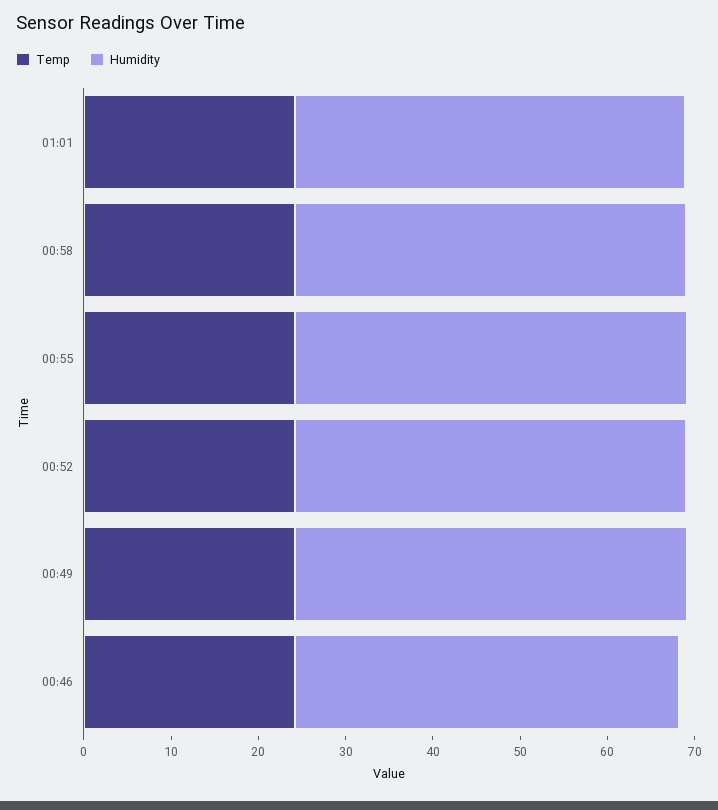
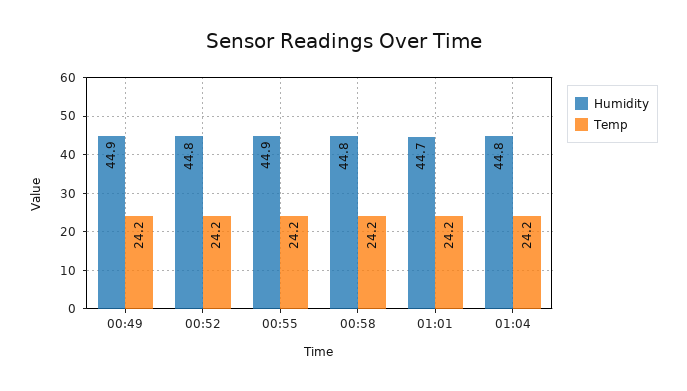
Temp, 00:46: 24 -> none
Humidity, 00:46: 44 -> none
Humidity, 01:04: none -> 44.8
Temp, 01:04: none -> 24.2

